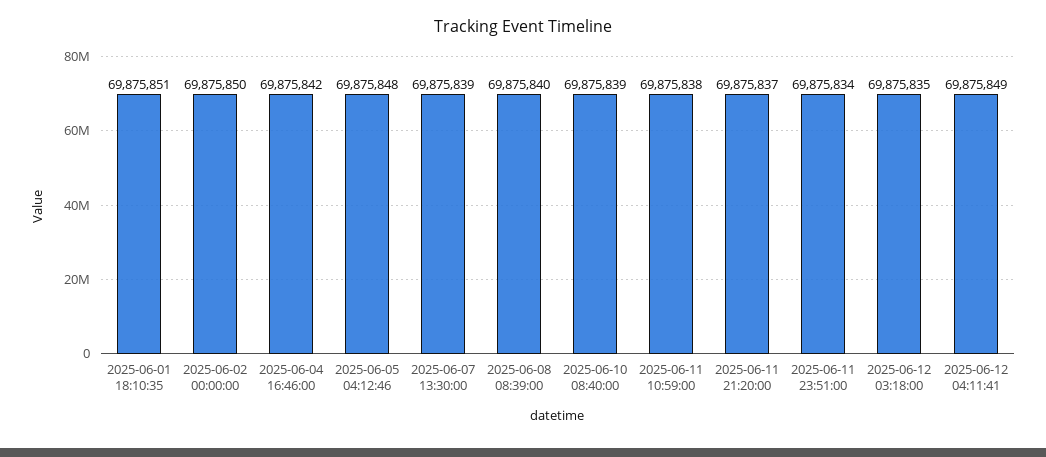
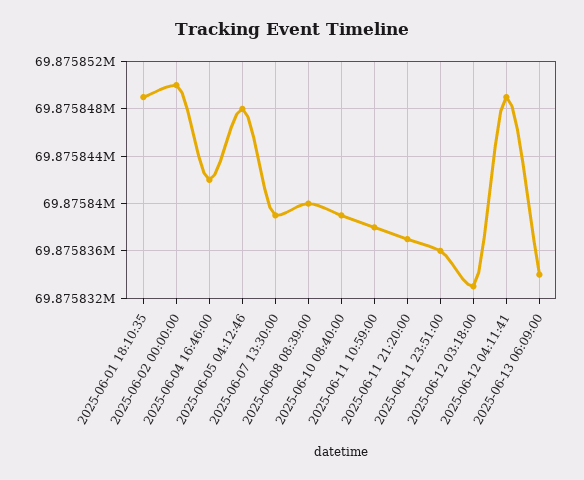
2025-06-01 18:10:35: 69875851 -> 69875849
2025-06-11 23:51:00: 69875834 -> 69875836
2025-06-12 03:18:00: 69875835 -> 69875833
2025-06-13 06:09:00: none -> 69875834

